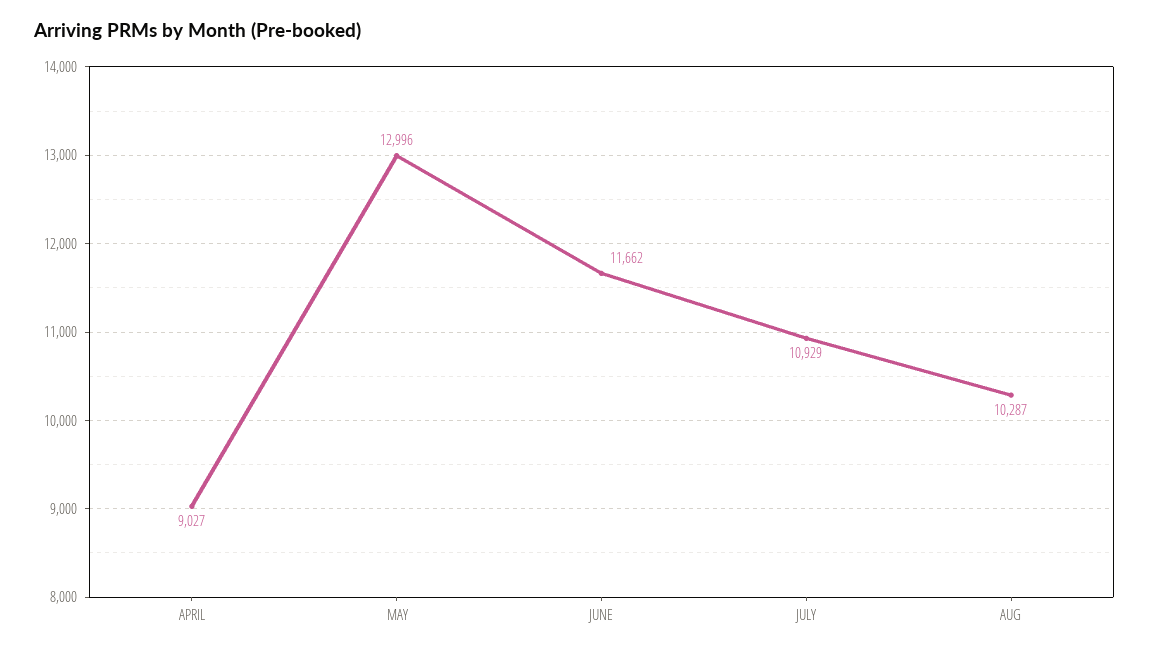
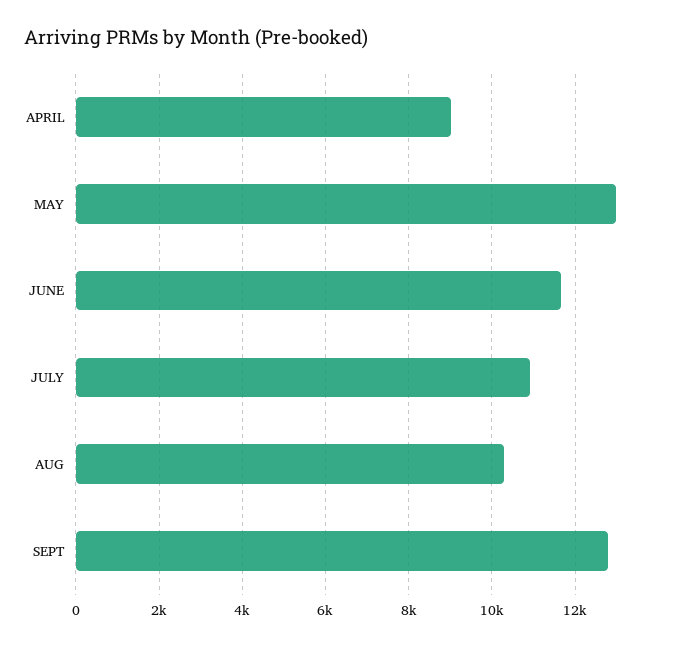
SEPT: none -> 12800

